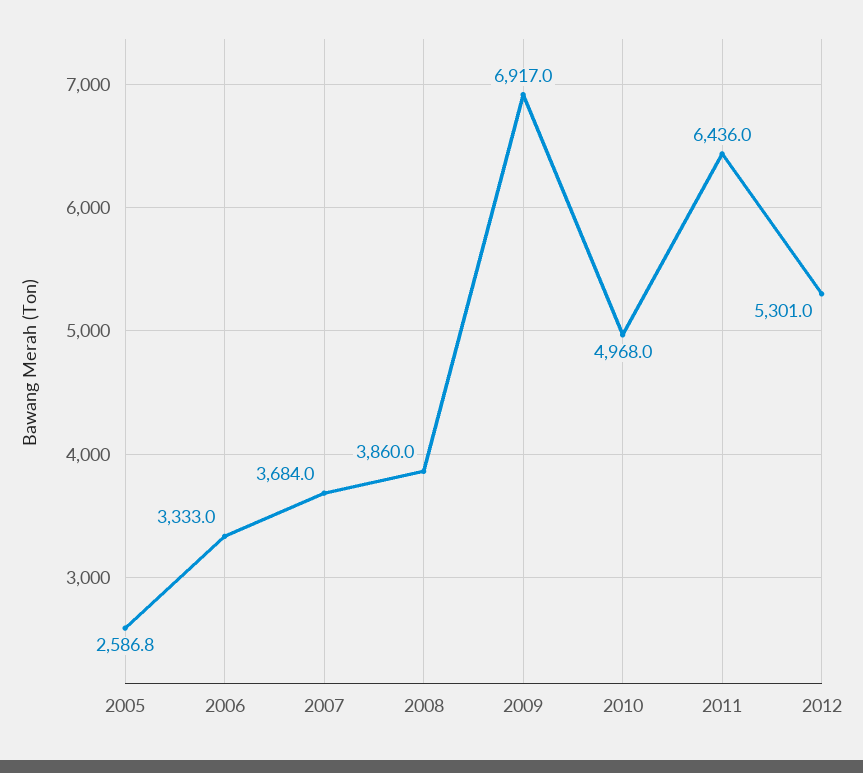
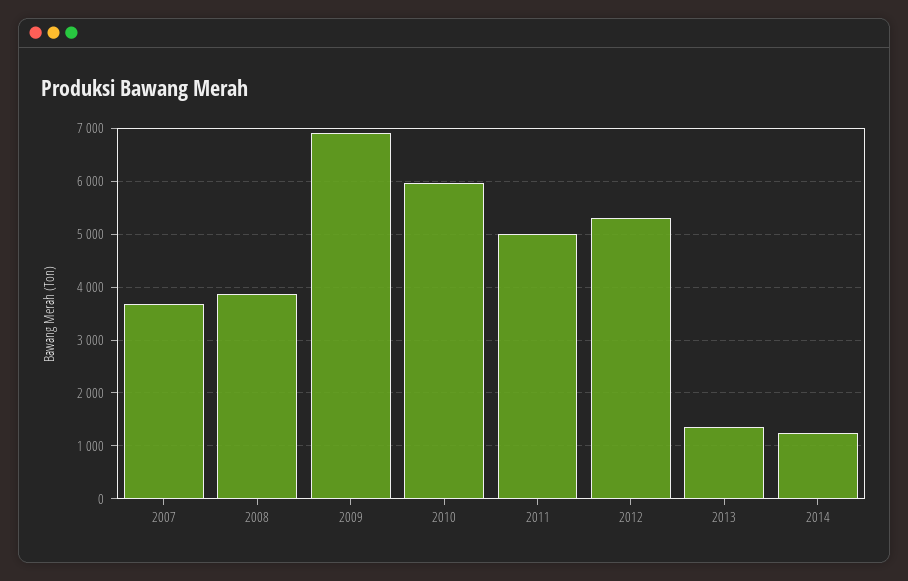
2005: 2586.8 -> none
2006: 3333 -> none
2010: 4968 -> 6000
2011: 6436 -> 5000
2013: none -> 1400
2014: none -> 1200

